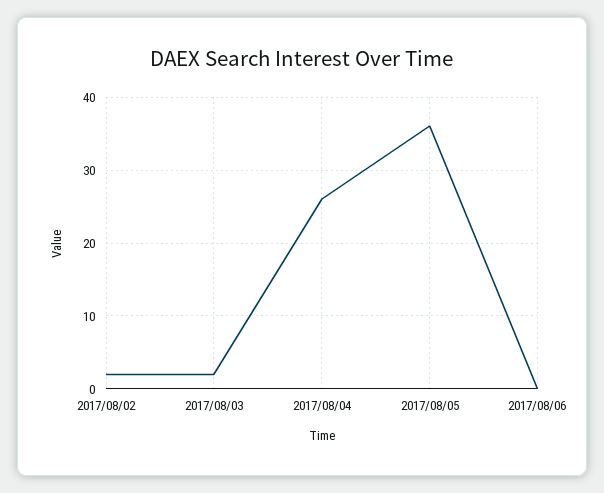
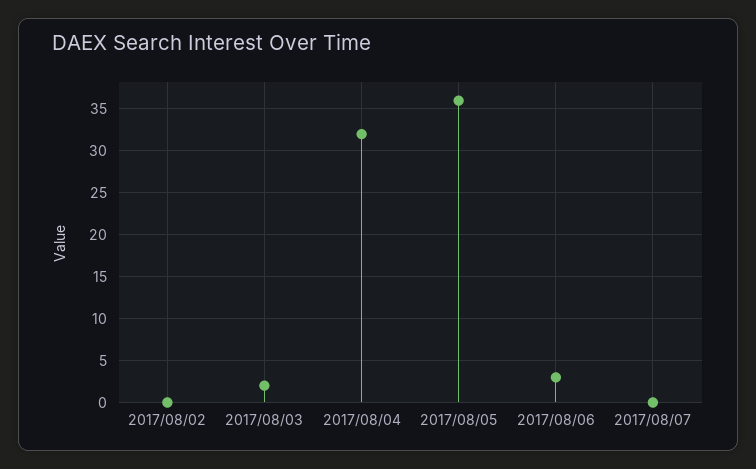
2017/08/02: 2 -> 0
2017/08/04: 26 -> 32
2017/08/06: 0 -> 3
2017/08/07: none -> 0

